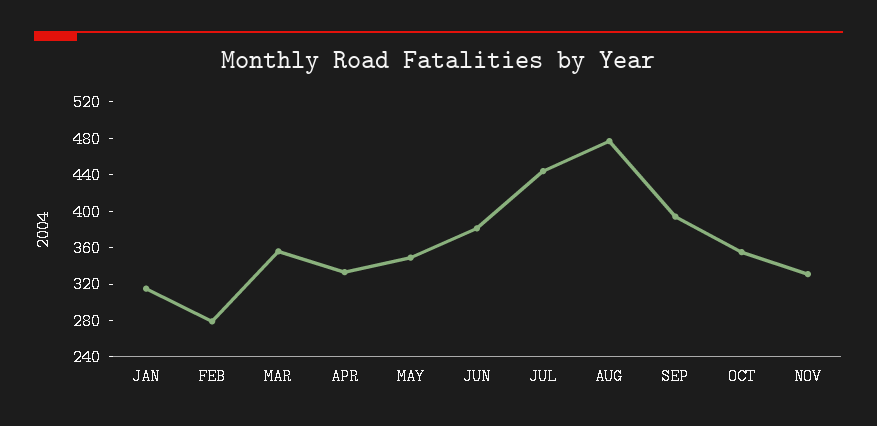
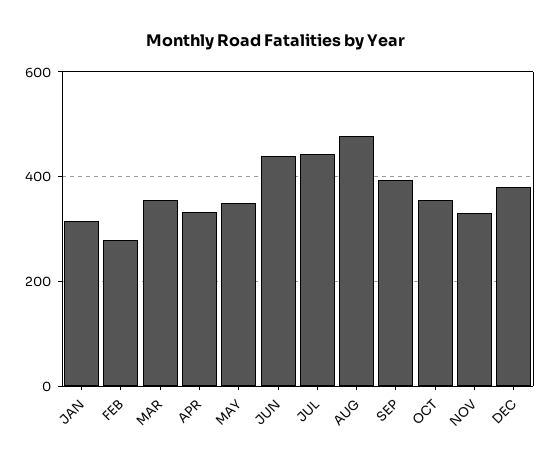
JUN: 380 -> 440
DEC: none -> 380

